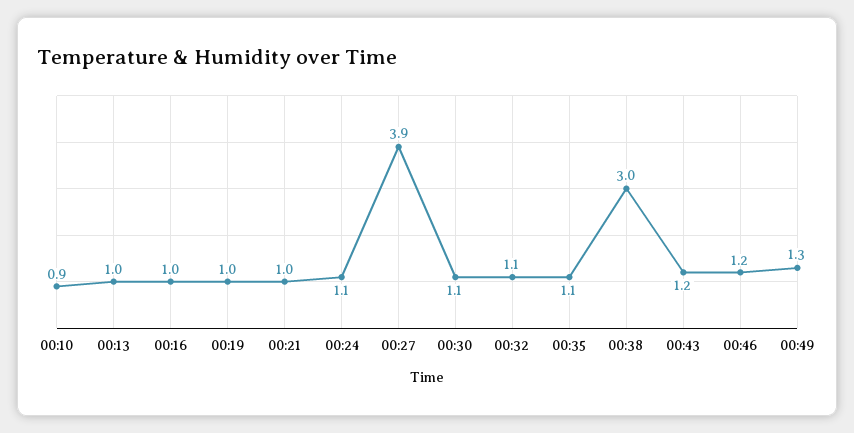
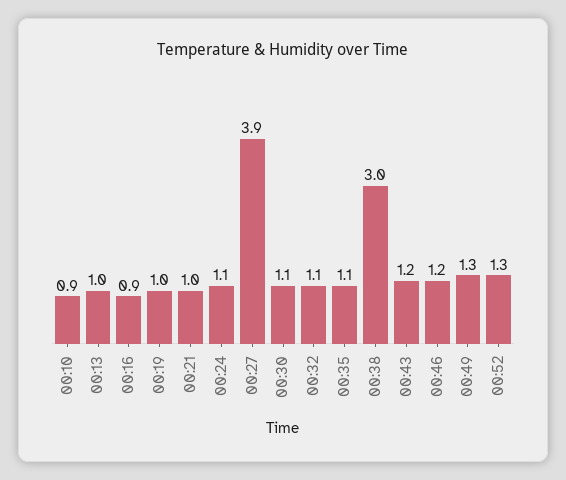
00:16: 1 -> 0.9
00:52: none -> 1.3

